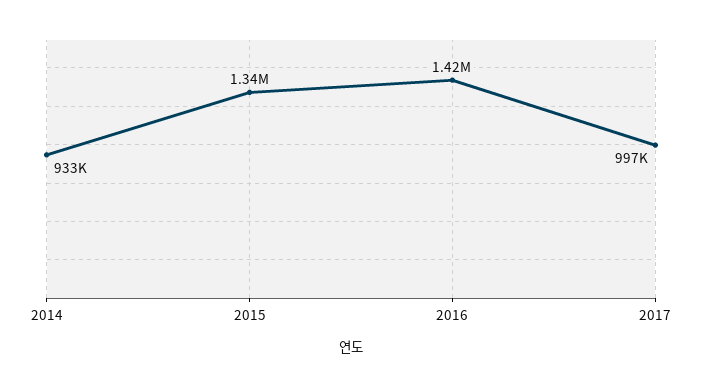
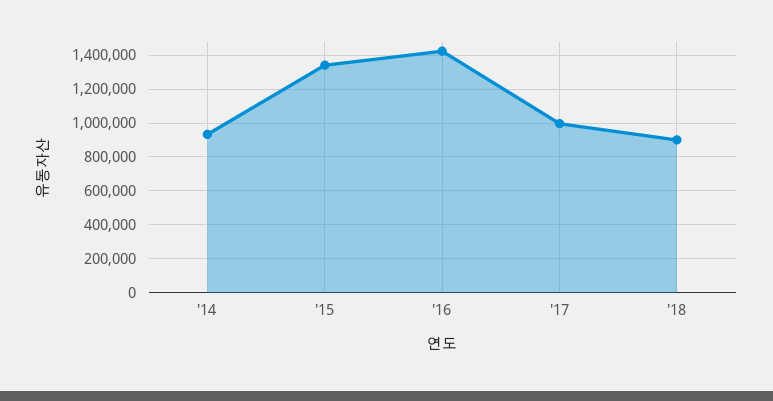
'18: none -> 900000

